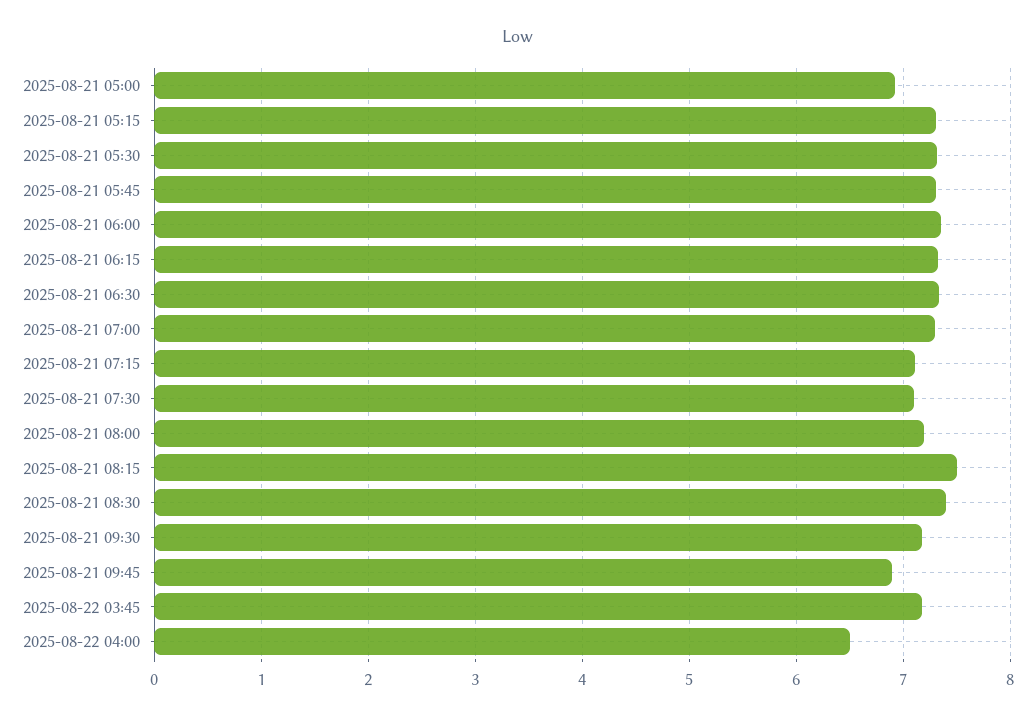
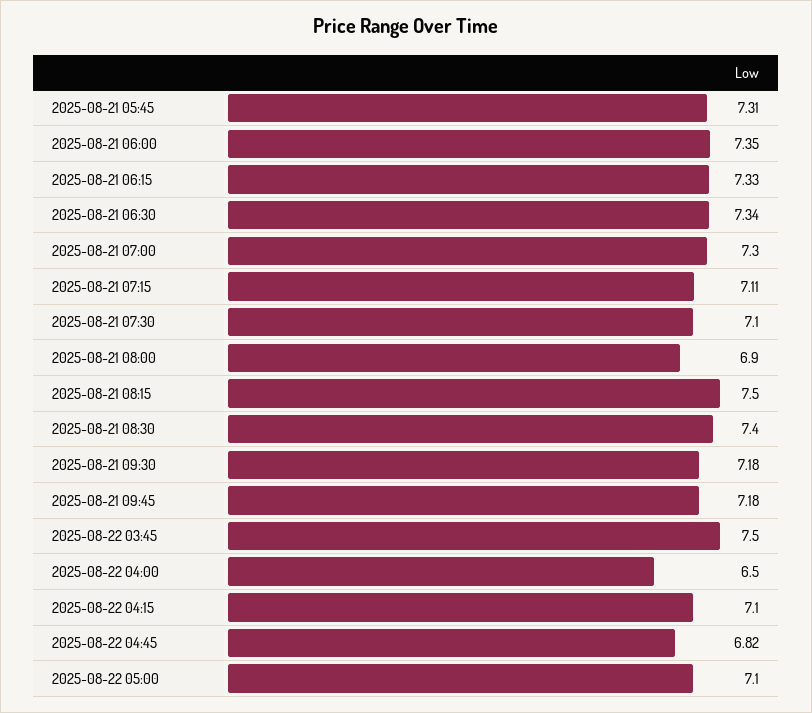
2025-08-21 05:00: 6.9 -> none
2025-08-21 05:15: 7.3 -> none
2025-08-21 05:30: 7.3 -> none
2025-08-21 08:00: 7.2 -> 6.9
2025-08-21 09:45: 6.9 -> 7.18
2025-08-22 03:45: 7.2 -> 7.5
2025-08-22 04:15: none -> 7.1
2025-08-22 04:45: none -> 6.82
2025-08-22 05:00: none -> 7.1

